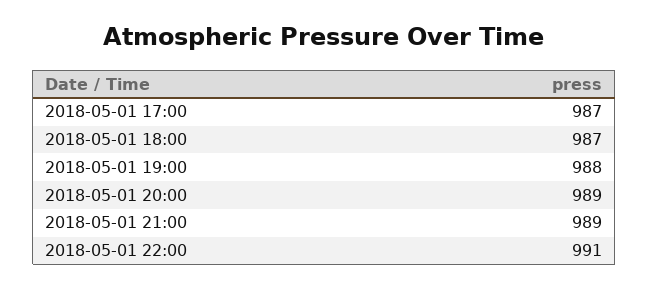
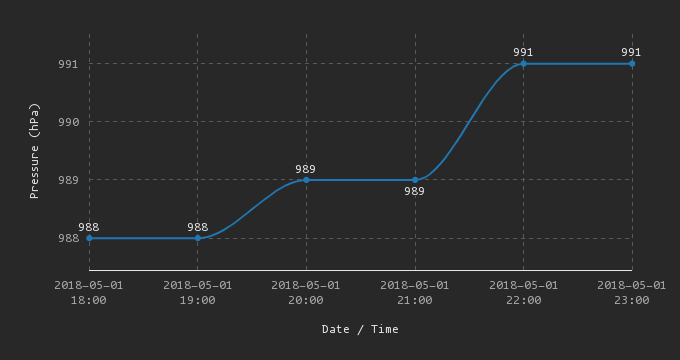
2018-05-01 17:00: 987 -> none
2018-05-01 18:00: 987 -> 988
2018-05-01 23:00: none -> 991

